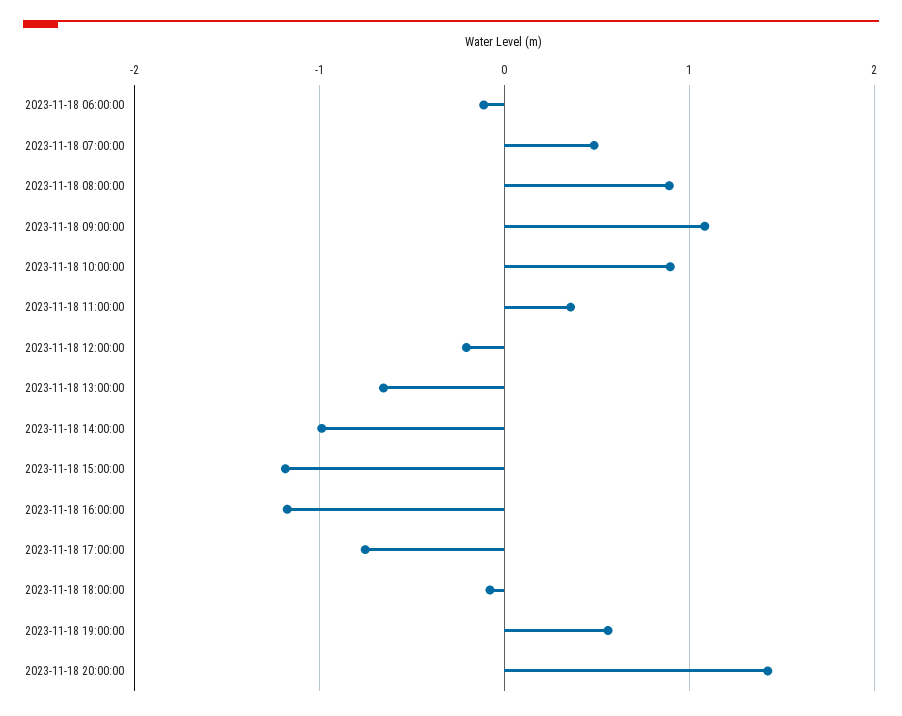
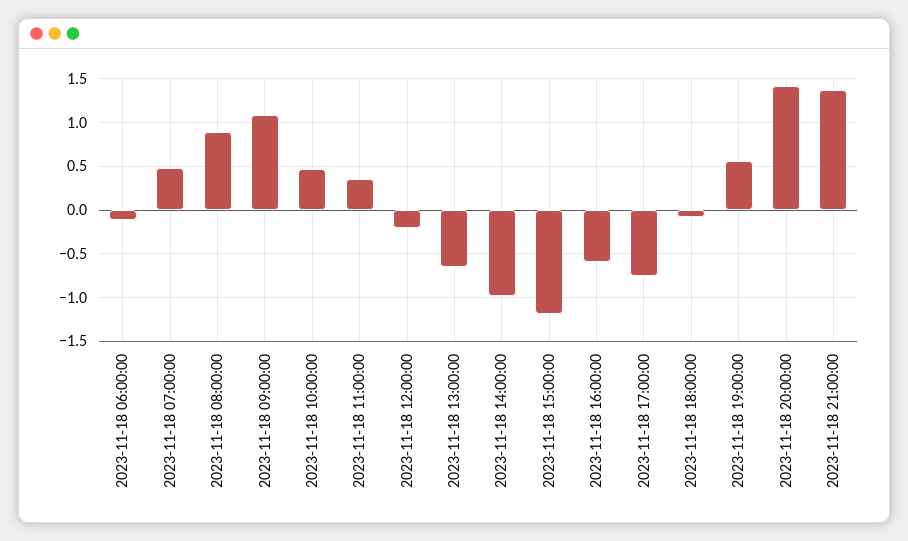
2023-11-18 10:00:00: 0.9 -> 0.5
2023-11-18 16:00:00: -1.2 -> -0.6
2023-11-18 21:00:00: none -> 1.4

